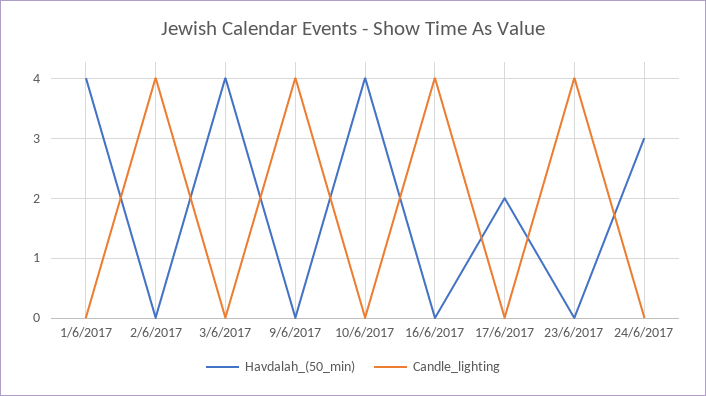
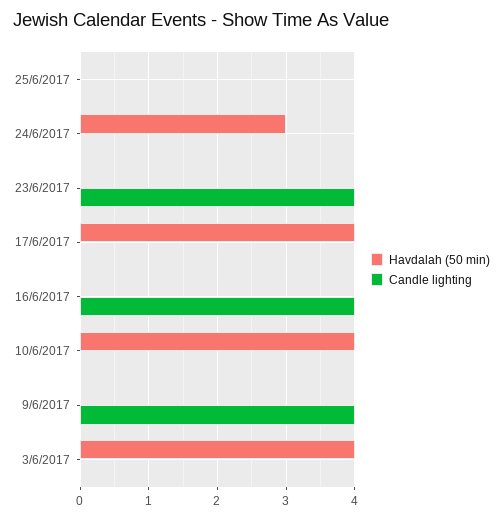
Havdalah_(50_min), 1/6/2017: 4 -> none
Candle_lighting, 1/6/2017: 0 -> none
Havdalah_(50_min), 2/6/2017: 0 -> none
Candle_lighting, 2/6/2017: 4 -> none
Havdalah_(50_min), 17/6/2017: 2 -> 4
Havdalah_(50_min), 25/6/2017: none -> 0
Candle_lighting, 25/6/2017: none -> 0

